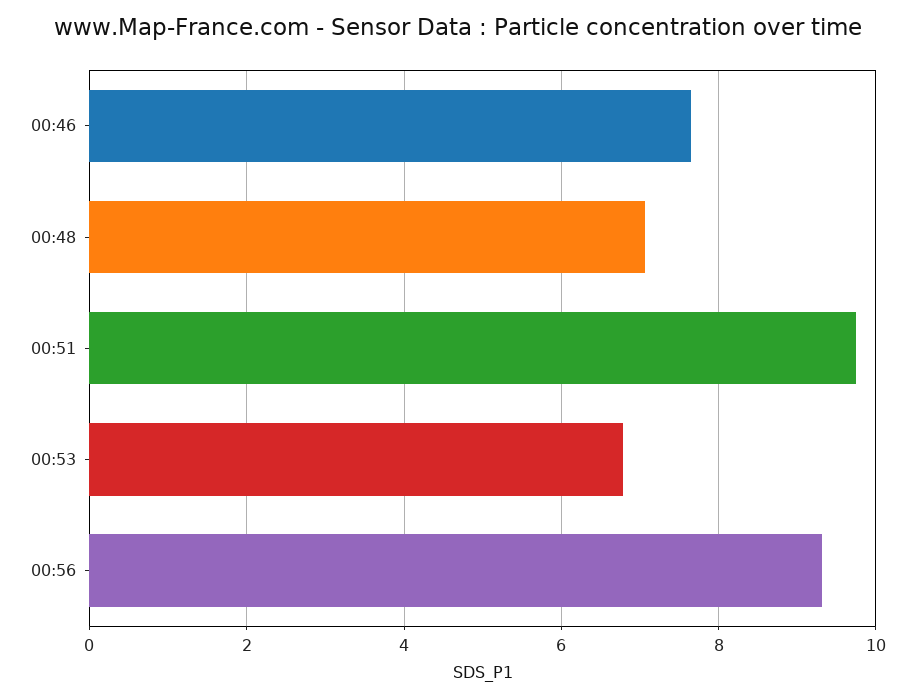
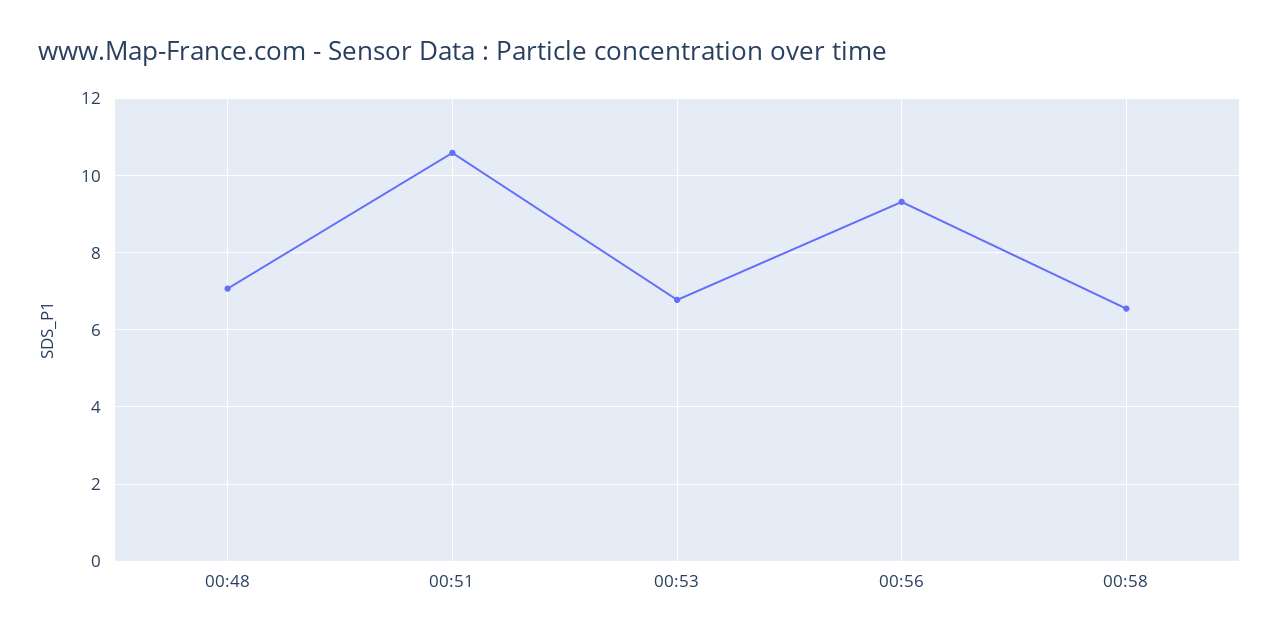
00:46: 7.6 -> none
00:51: 9.8 -> 10.6
00:58: none -> 6.6

